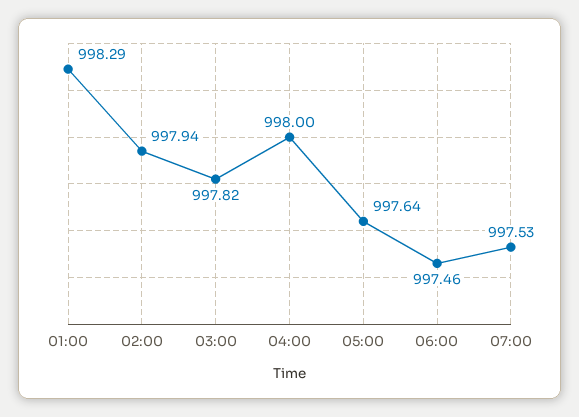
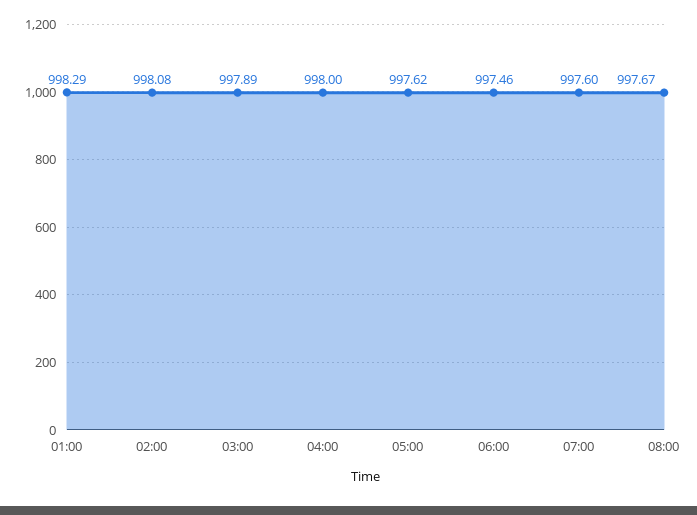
02:00: 997.94 -> 998.08
03:00: 997.82 -> 997.89
05:00: 997.64 -> 997.62
07:00: 997.53 -> 997.6
08:00: none -> 997.67

